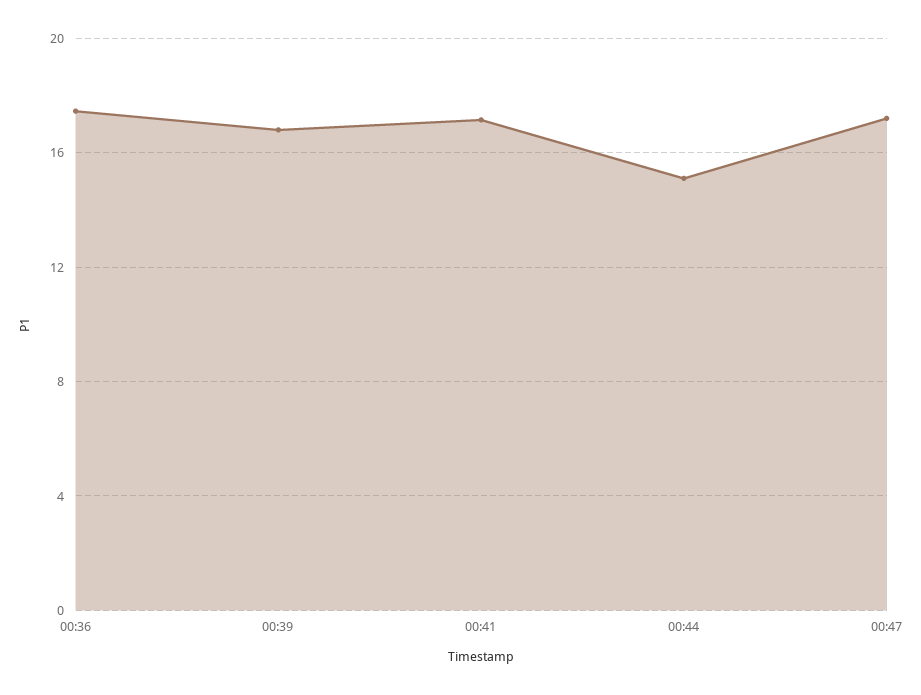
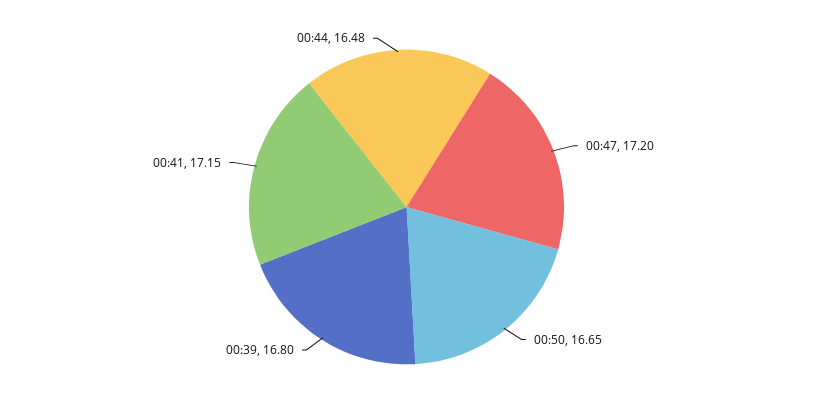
00:36: 17.5 -> none
00:44: 15 -> 16.48
00:50: none -> 16.65

